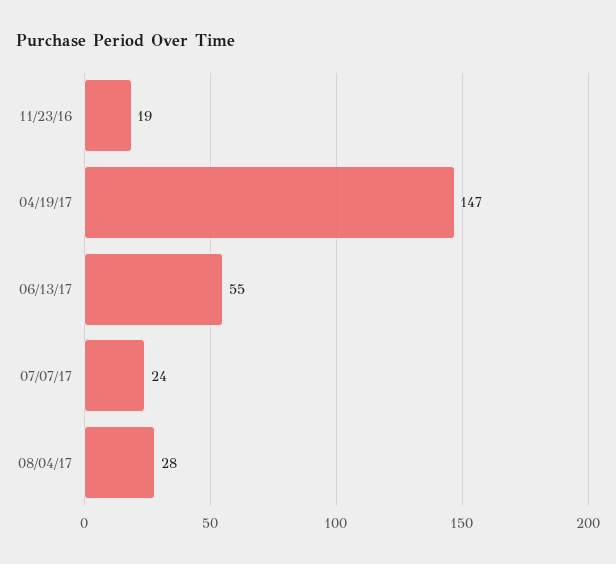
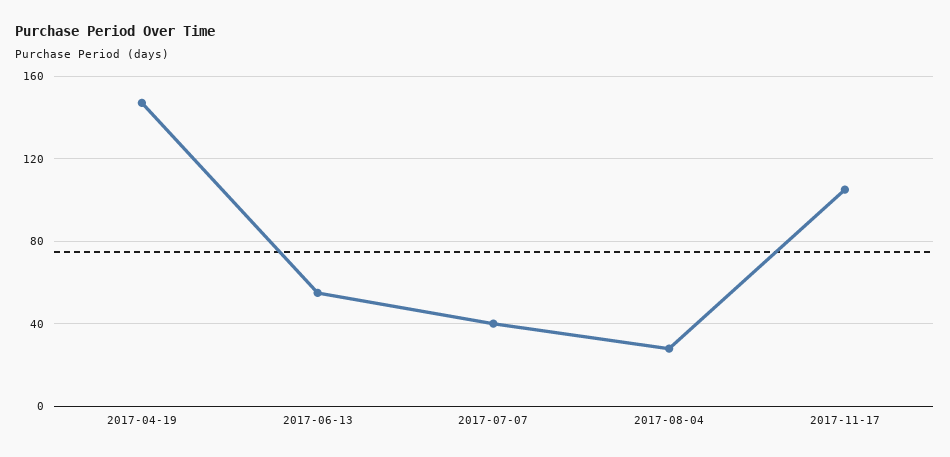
11/23/16: 19 -> none
07/07/17: 24 -> 40
2017-11-17: none -> 105

